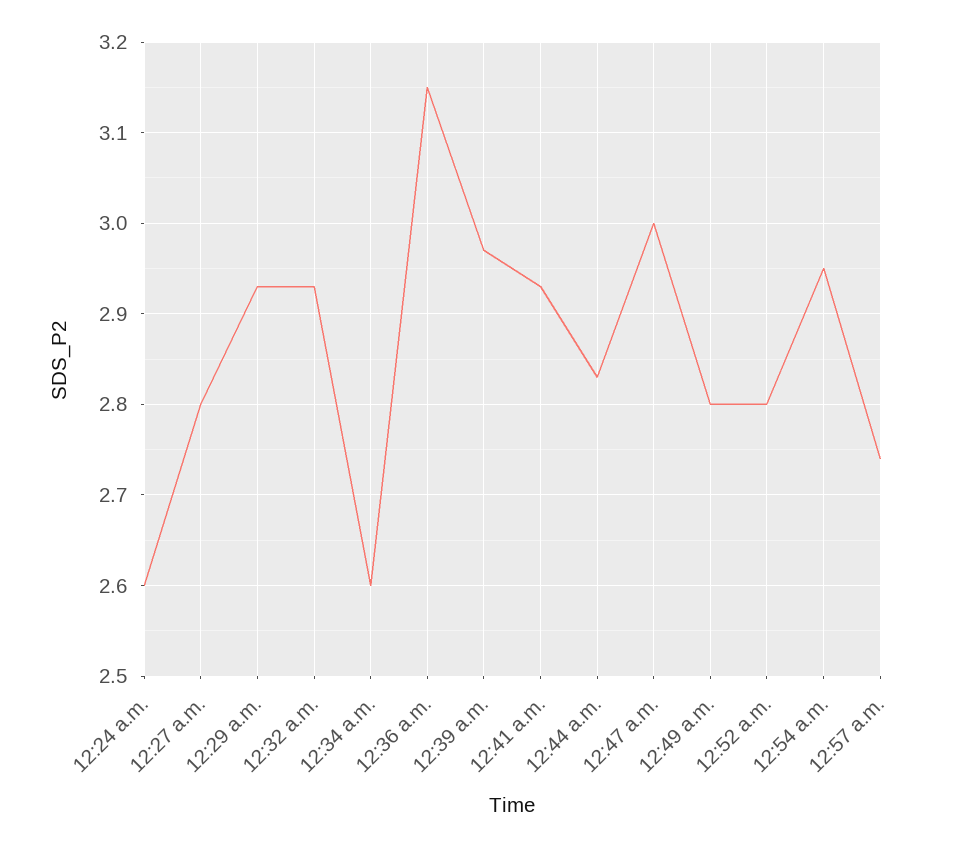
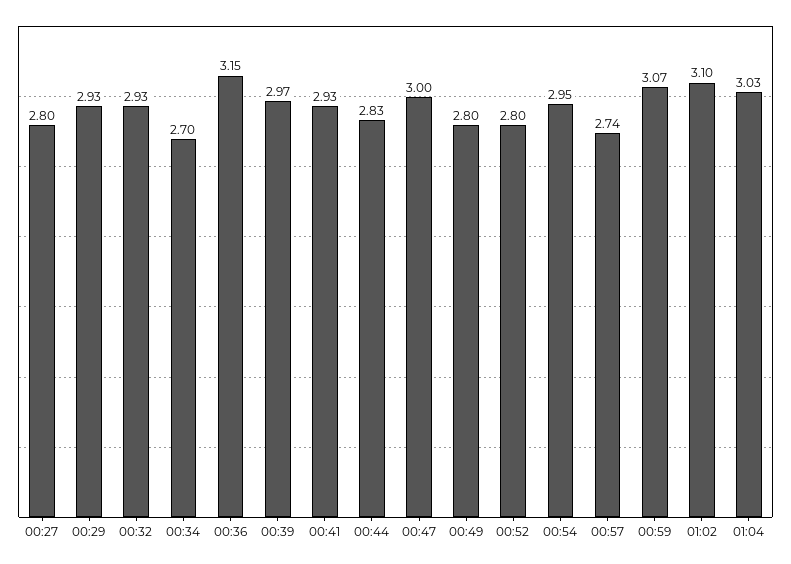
12:24 a.m.: 2.6 -> none
12:34 a.m.: 2.6 -> 2.7
00:59: none -> 3.07
01:02: none -> 3.1
01:04: none -> 3.03

